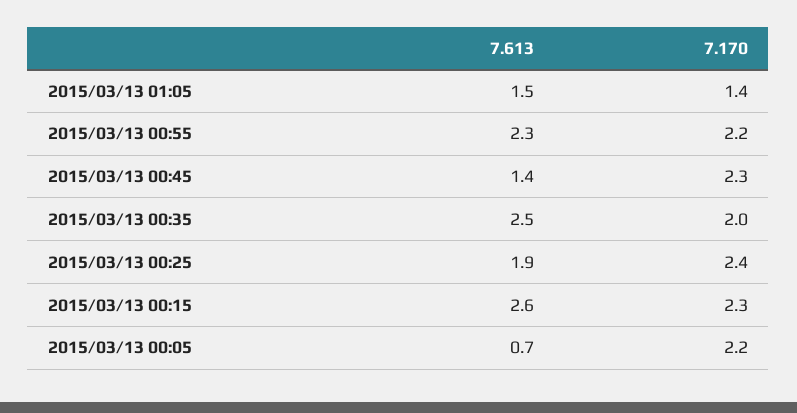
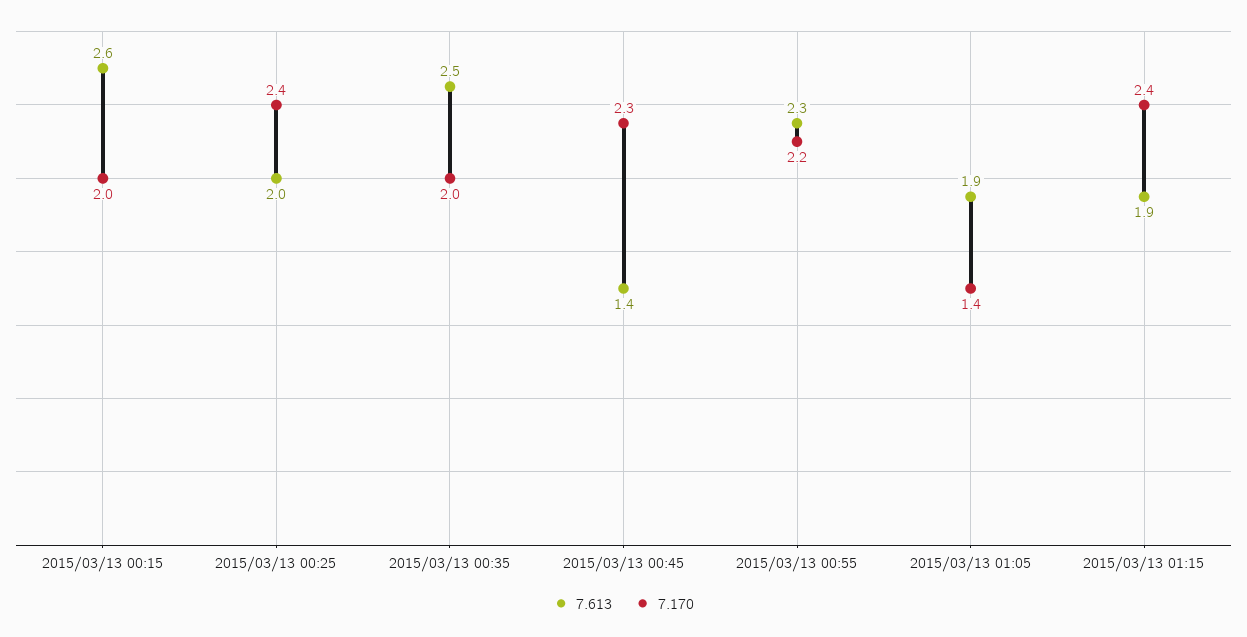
7.613, 2015/03/13 01:05: 1.5 -> 1.9
7.613, 2015/03/13 00:25: 1.9 -> 2
7.170, 2015/03/13 00:15: 2.3 -> 2
7.613, 2015/03/13 00:05: 0.7 -> none
7.170, 2015/03/13 00:05: 2.2 -> none
7.613, 2015/03/13 01:15: none -> 1.9
7.170, 2015/03/13 01:15: none -> 2.4

